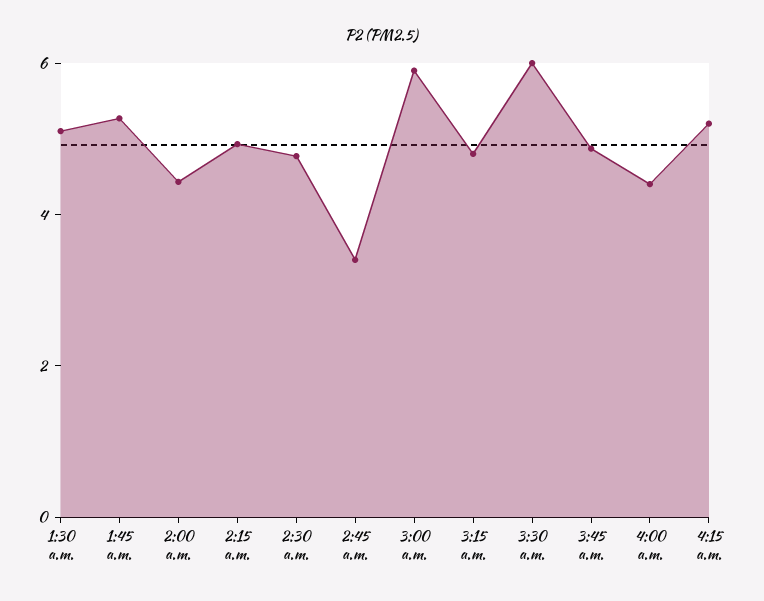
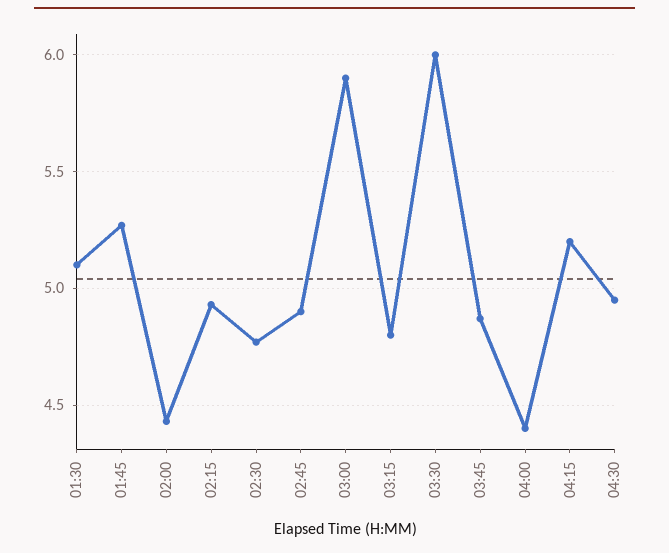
2:45 a.m.: 3.5 -> 4.9
04:30: none -> 4.95

